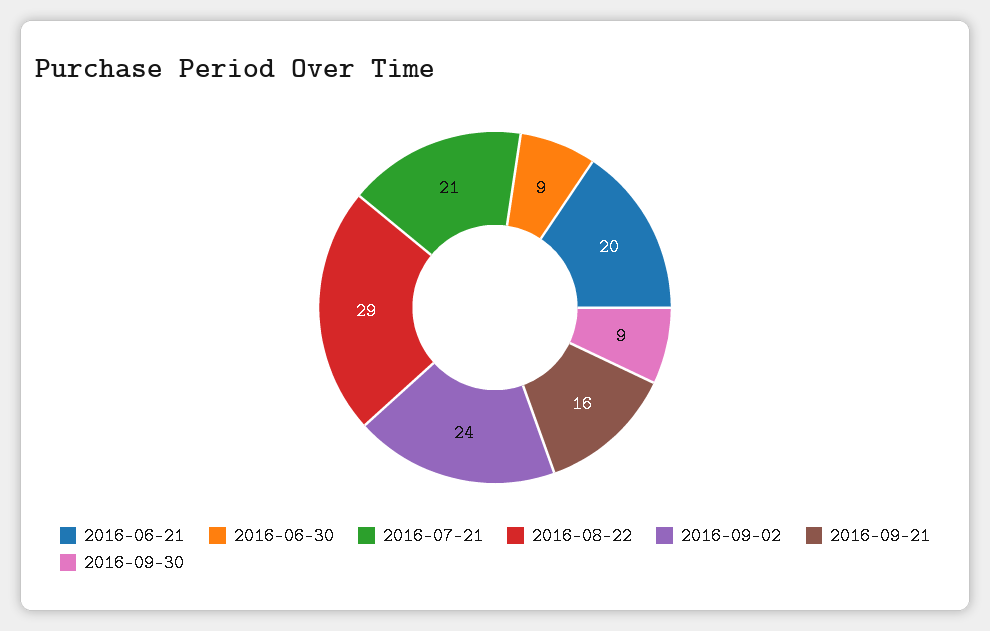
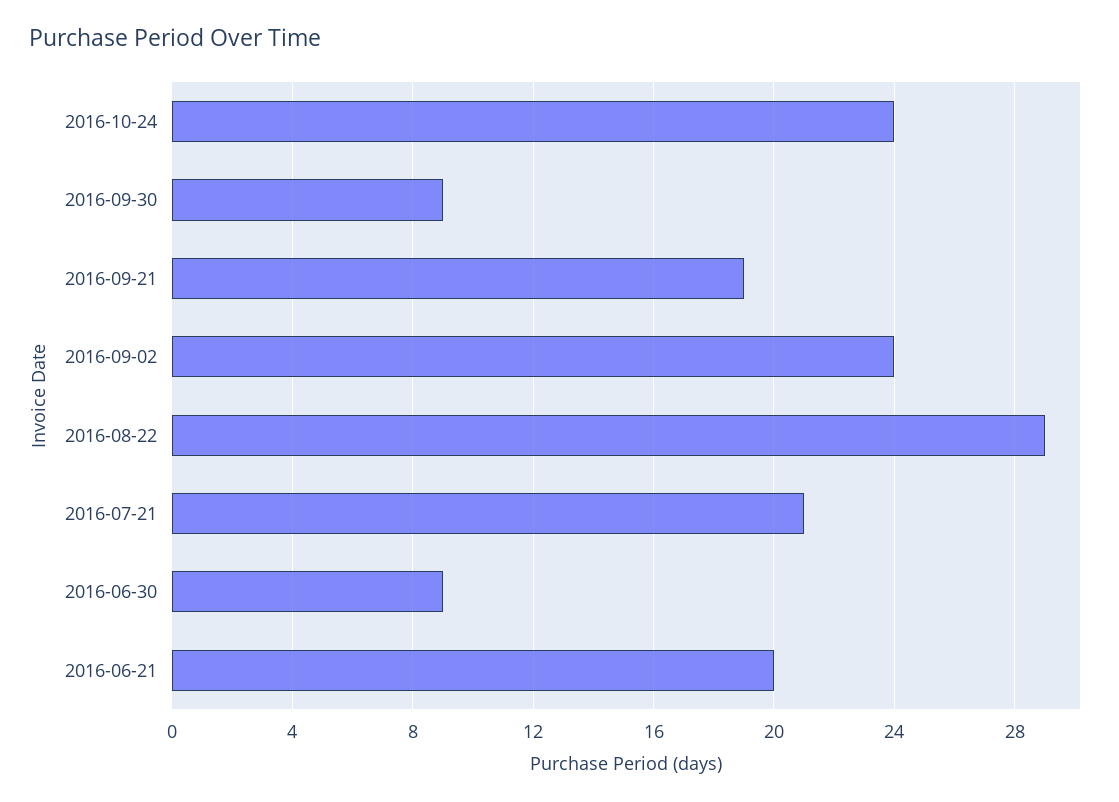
2016-09-21: 16 -> 19
2016-10-24: none -> 24

